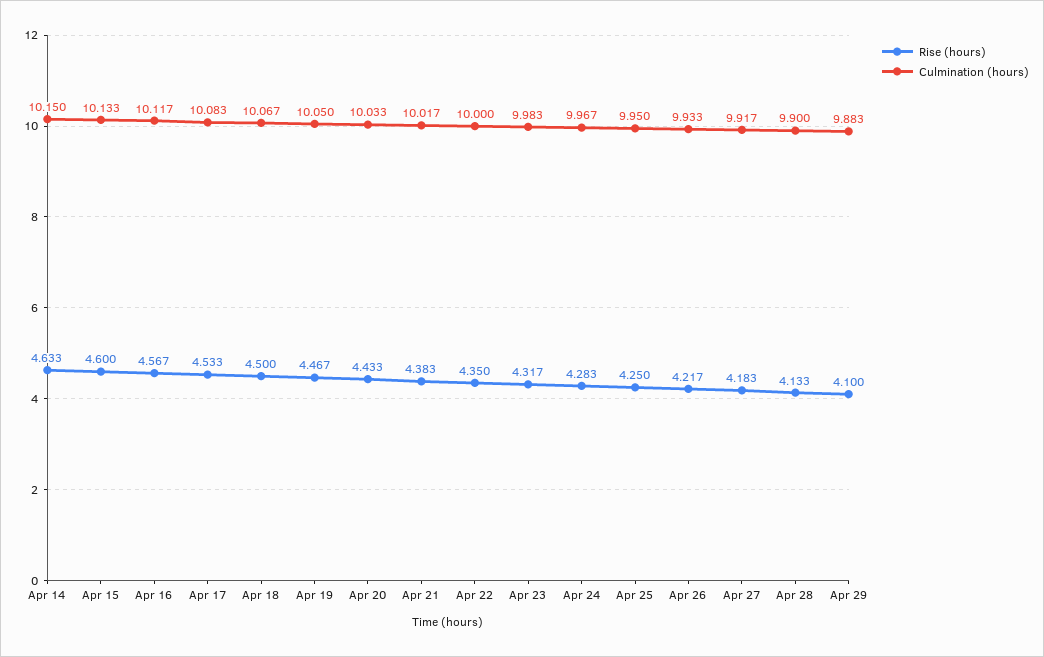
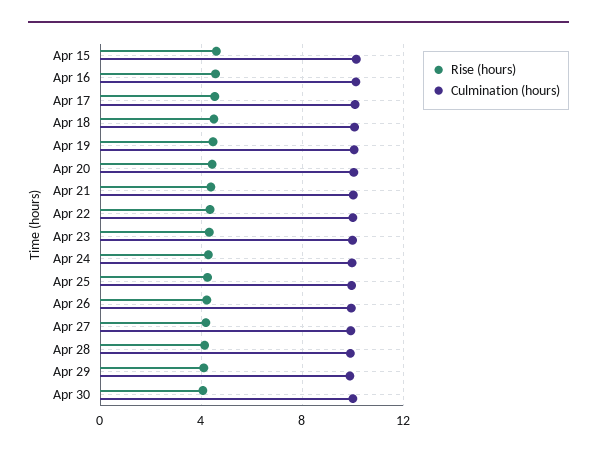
Rise (hours), Apr 14: 4.633 -> none
Culmination (hours), Apr 14: 10.15 -> none
Rise (hours), Apr 30: none -> 4
Culmination (hours), Apr 30: none -> 10

